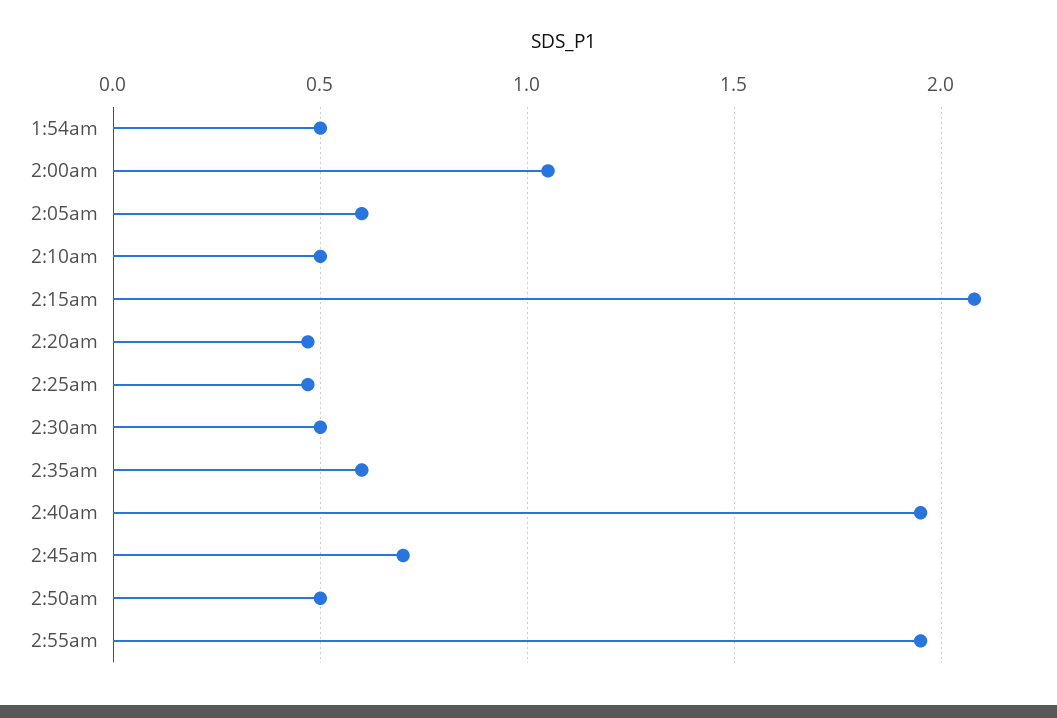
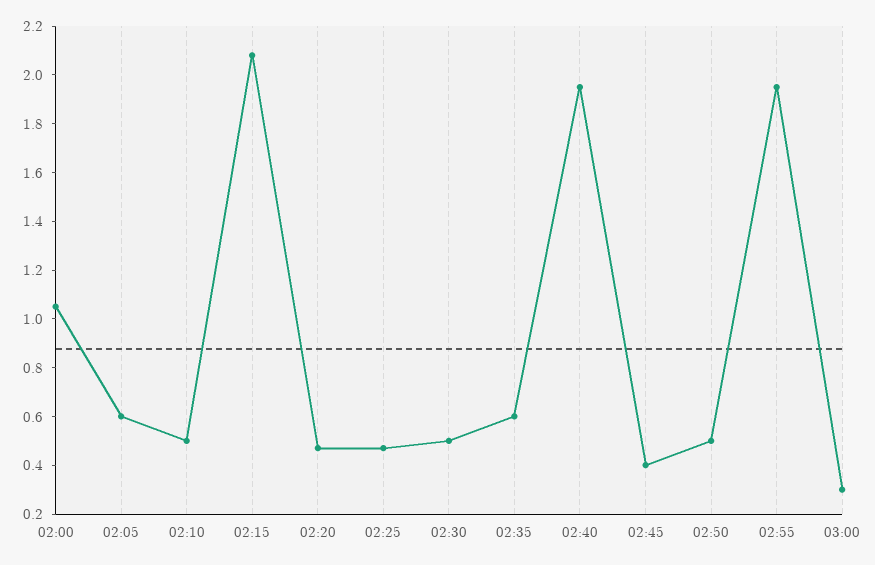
1:54am: 0.5 -> none
2:45am: 0.7 -> 0.4
03:00: none -> 0.3

